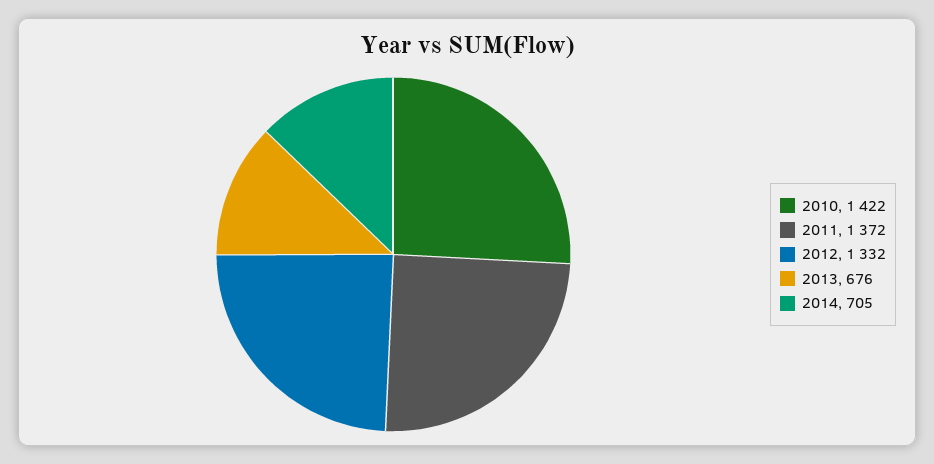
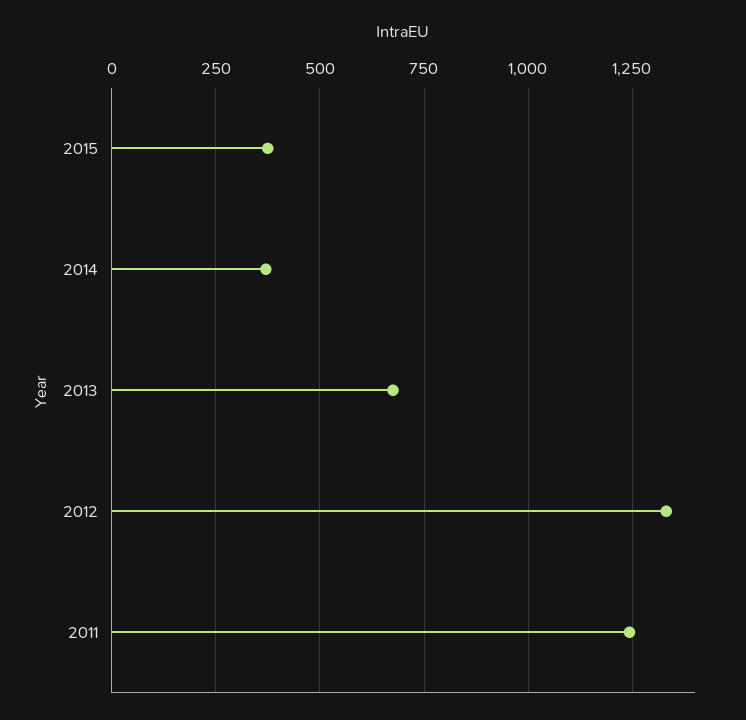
2010: 1422 -> none
2011: 1372 -> 1250
2014: 705 -> 375
2015: none -> 375

